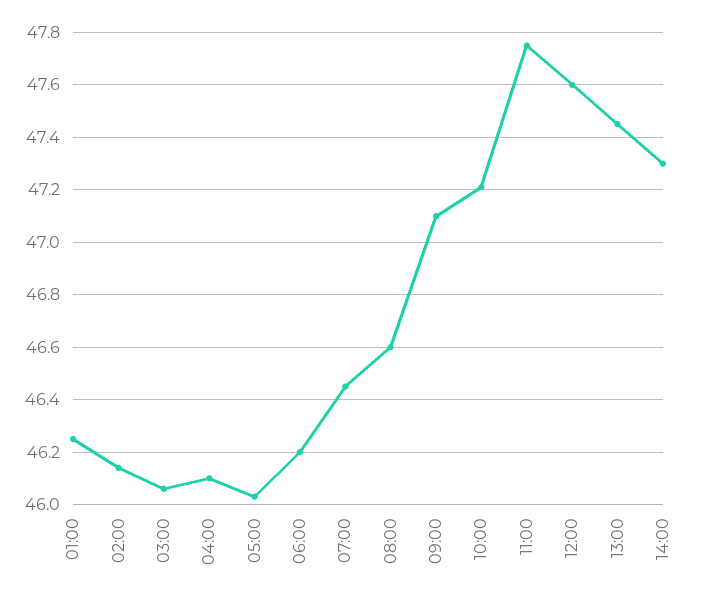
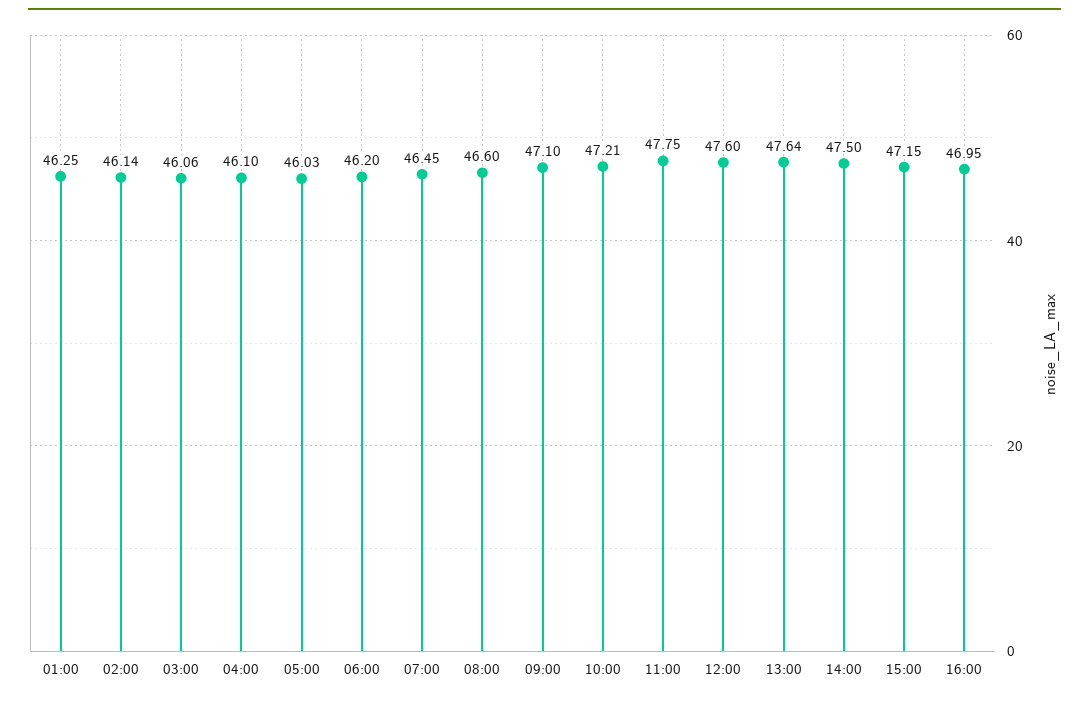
13:00: 47.45 -> 47.64
14:00: 47.3 -> 47.5
15:00: none -> 47.15
16:00: none -> 46.95

